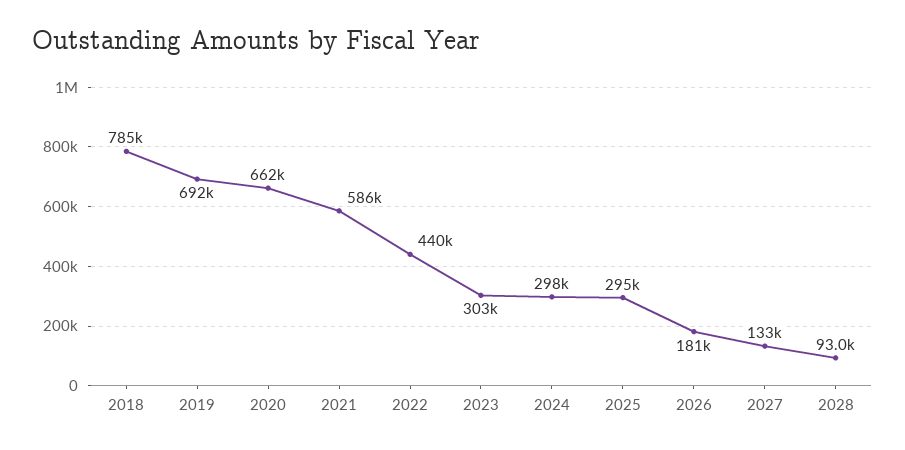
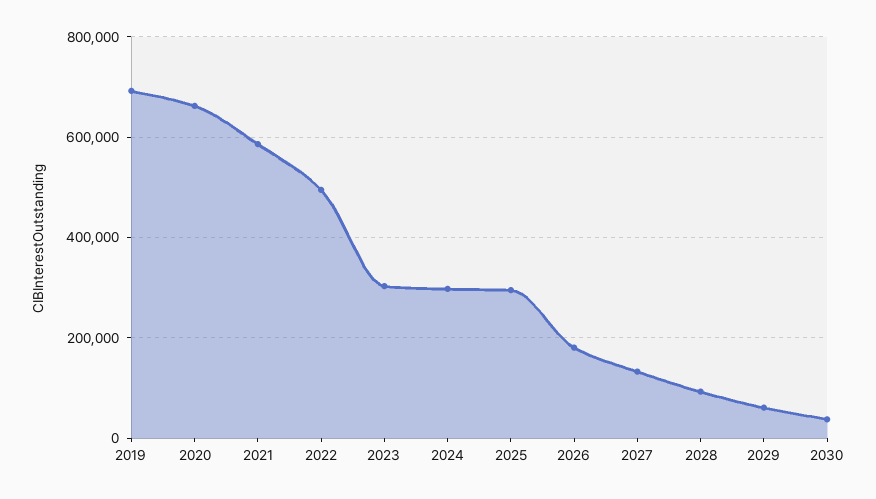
2018: 785000 -> none
2022: 440000 -> 500000
2029: none -> 60000
2030: none -> 40000

